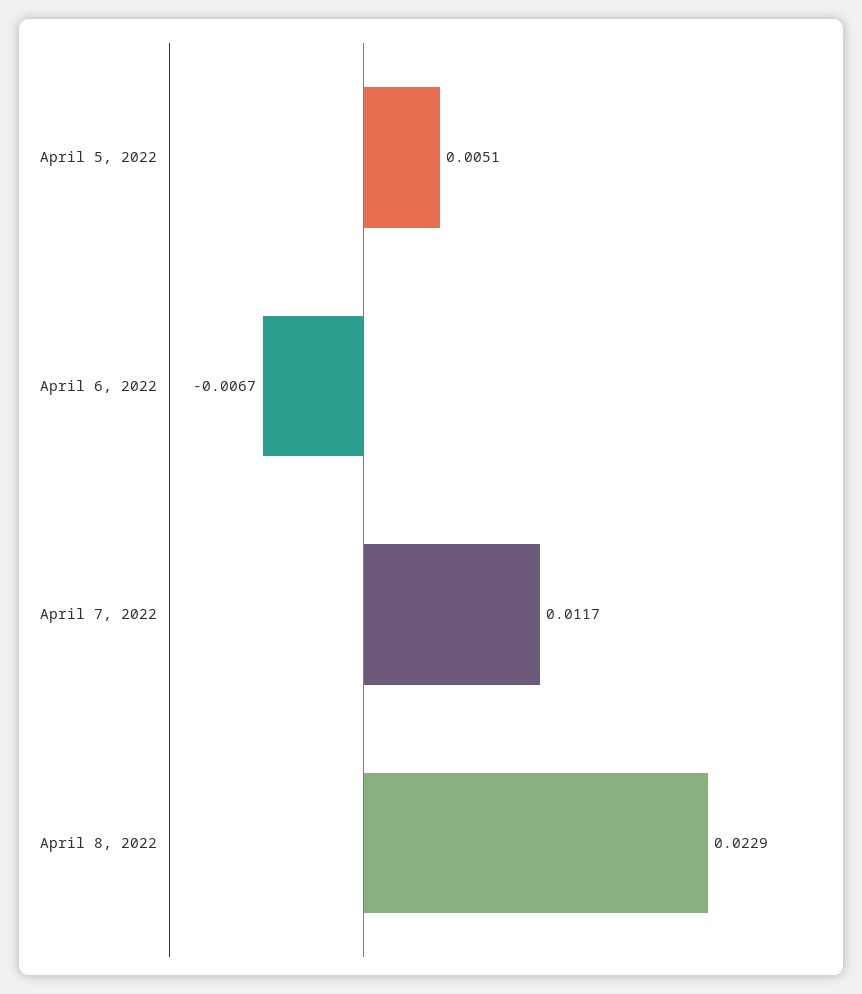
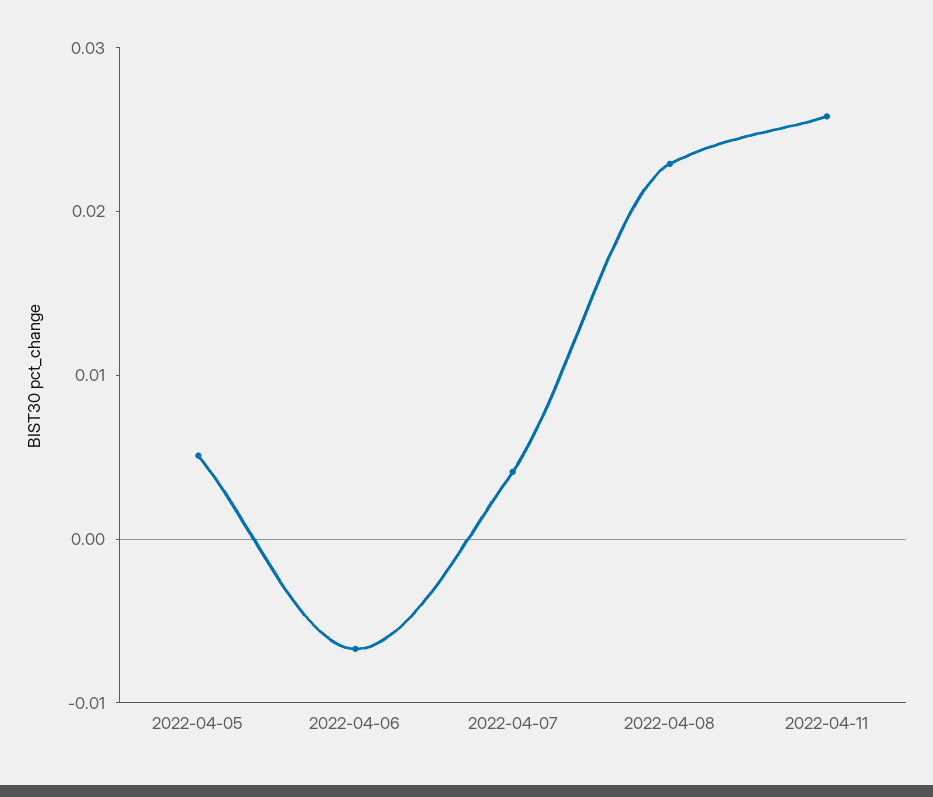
April 7, 2022: 0.0117 -> 0.004
2022-04-11: none -> 0.026

